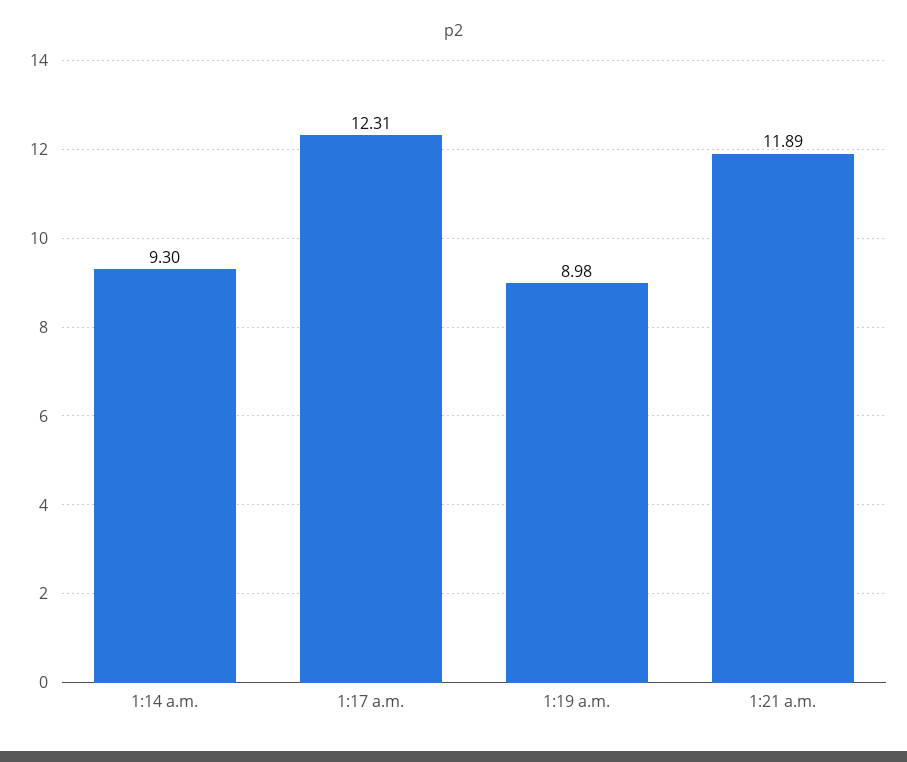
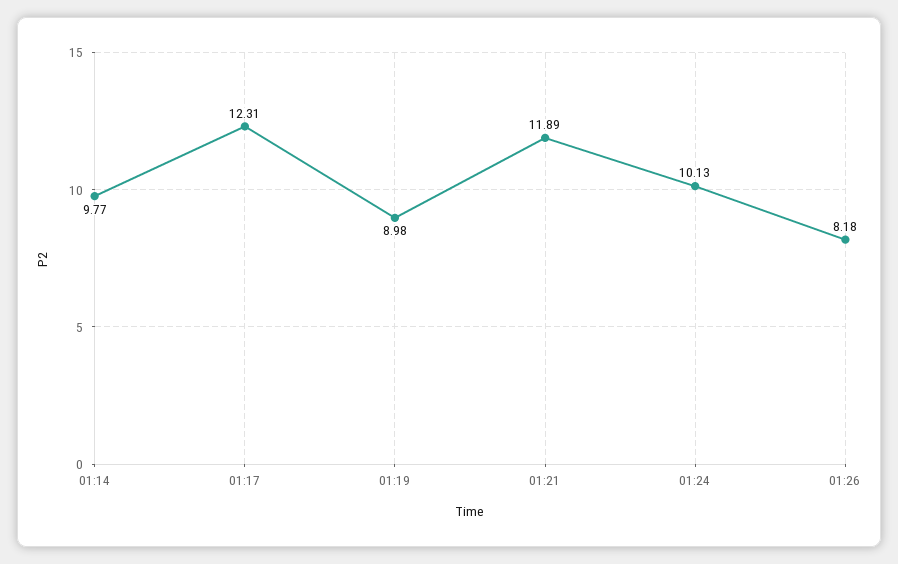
1:14 a.m.: 9.3 -> 9.77
01:24: none -> 10.13
01:26: none -> 8.18

